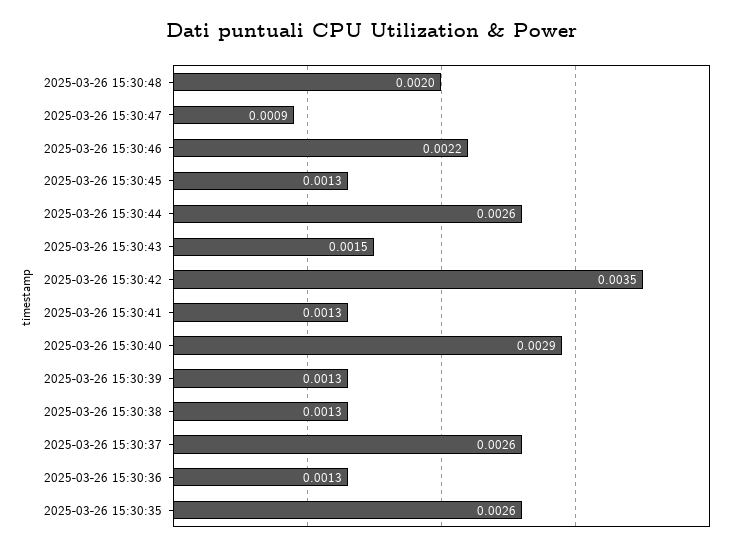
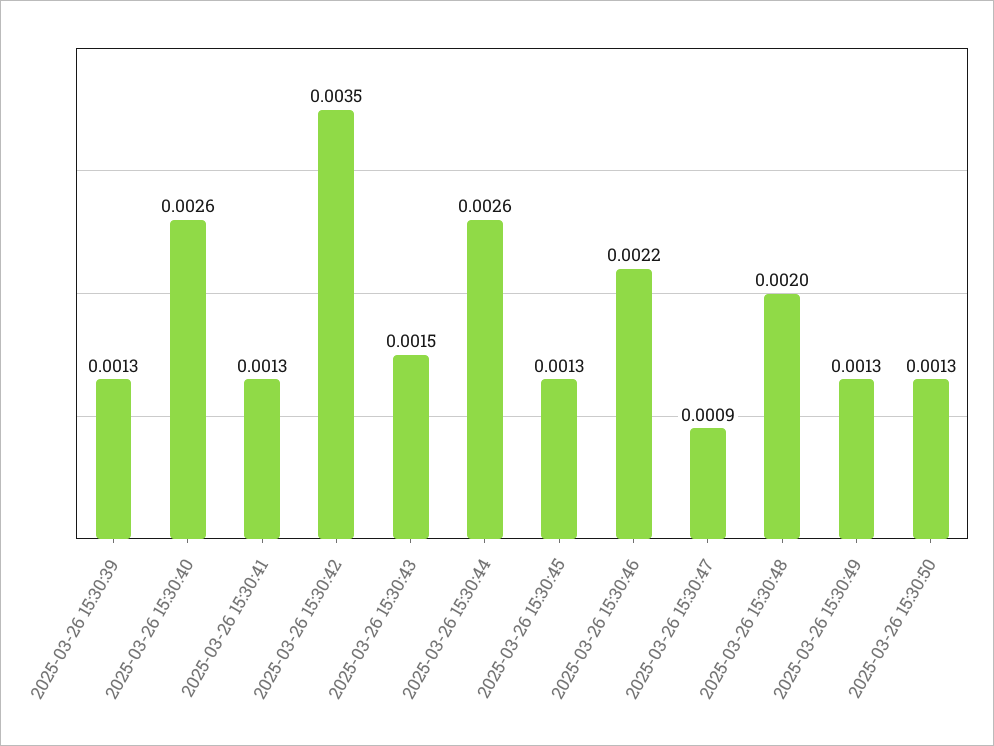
2025-03-26 15:30:40: 0.0029 -> 0.0026
2025-03-26 15:30:38: 0.0013 -> none
2025-03-26 15:30:37: 0.0026 -> none
2025-03-26 15:30:36: 0.0013 -> none
2025-03-26 15:30:35: 0.0026 -> none
2025-03-26 15:30:49: none -> 0.0013
2025-03-26 15:30:50: none -> 0.0013

